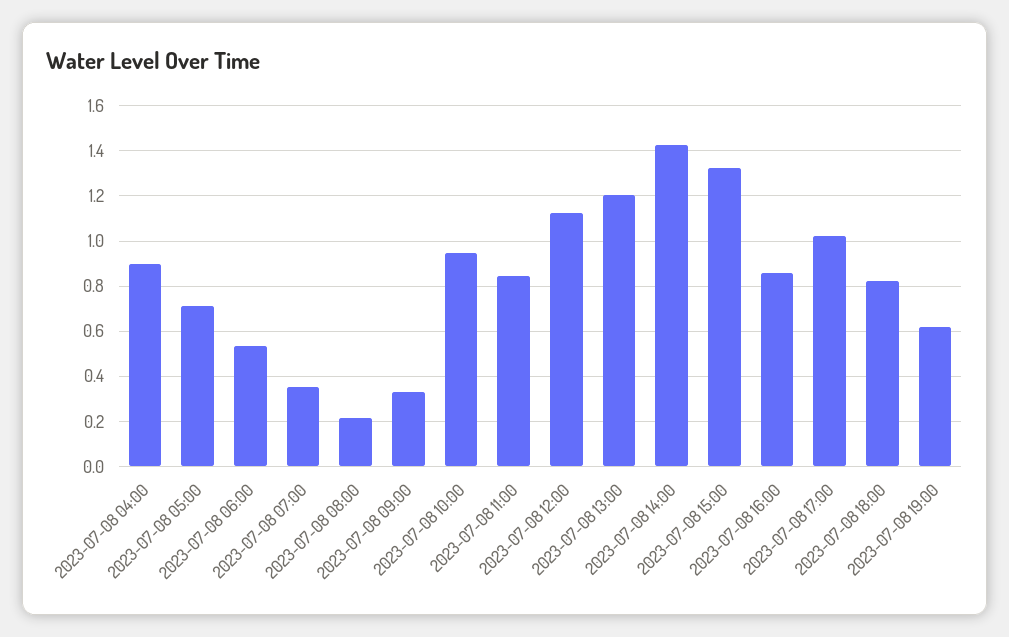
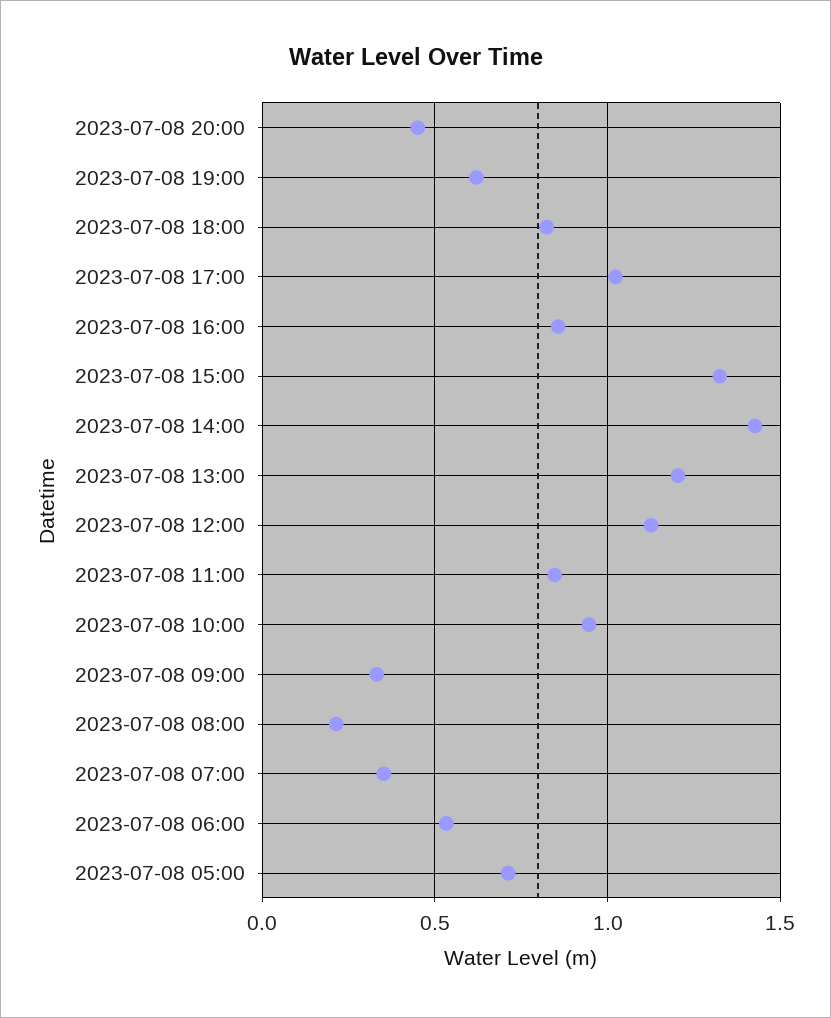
2023-07-08 04:00: 0.9 -> none
2023-07-08 20:00: none -> 0.45

